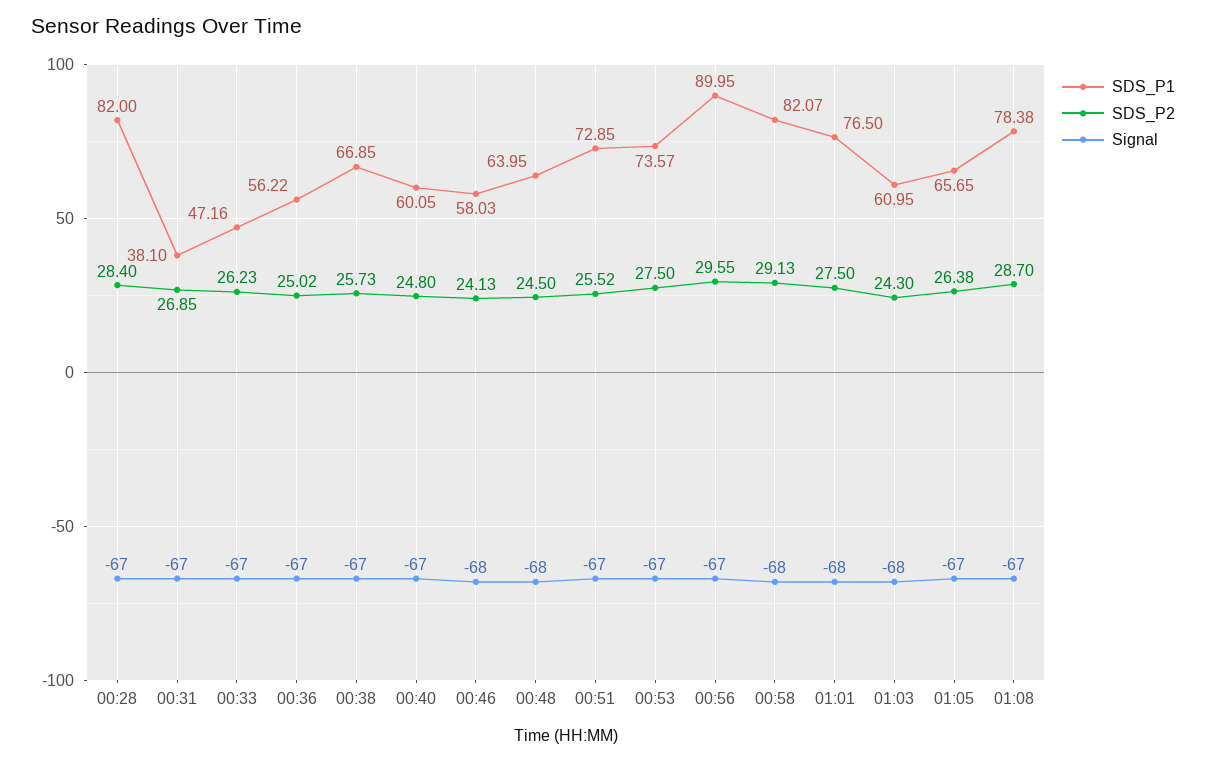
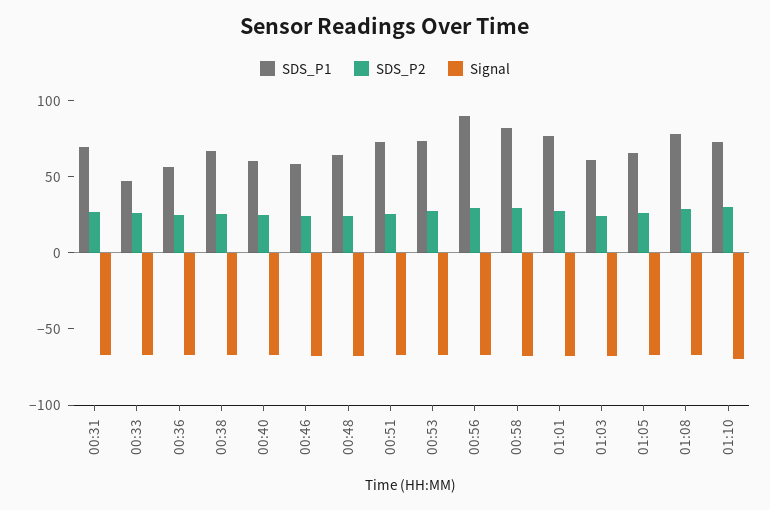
SDS_P1, 00:28: 82 -> none
SDS_P2, 00:28: 28.4 -> none
Signal, 00:28: -67 -> none
SDS_P1, 00:31: 38.1 -> 70
SDS_P1, 01:10: none -> 70
SDS_P2, 01:10: none -> 30
Signal, 01:10: none -> -70

